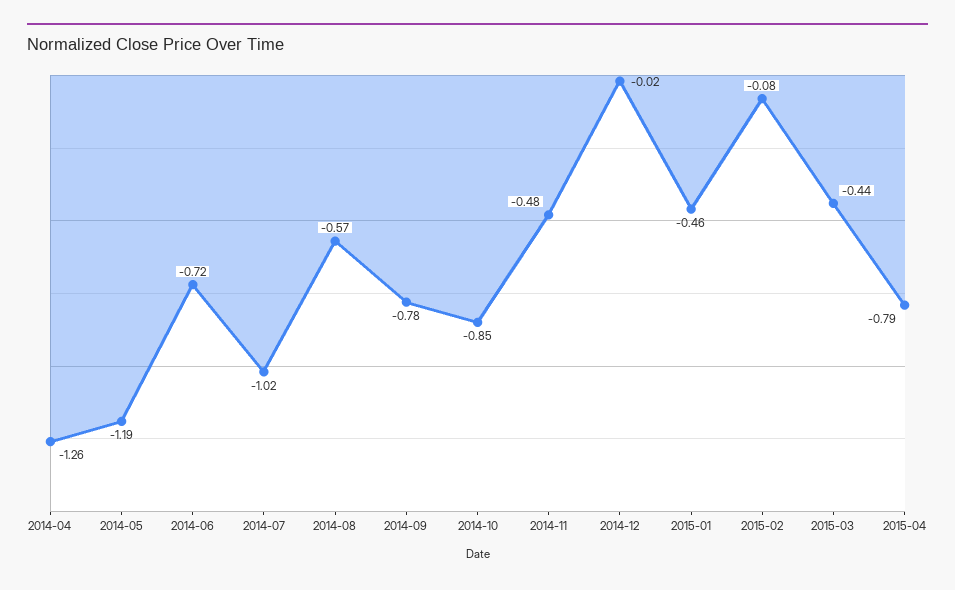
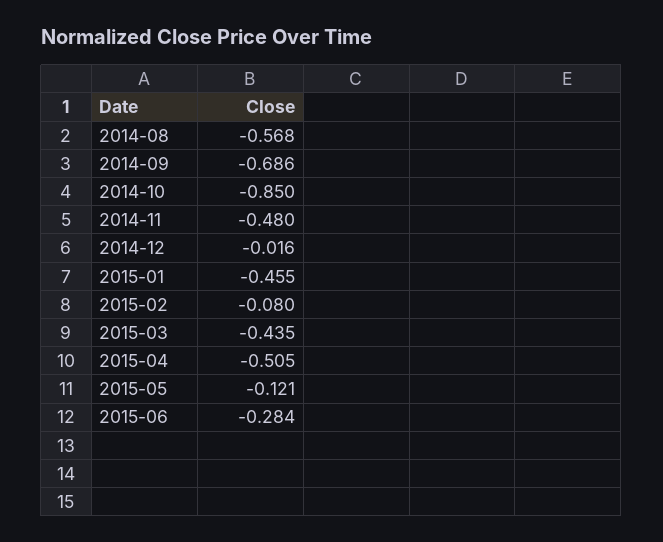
2014-04: -1.26 -> none
2014-05: -1.19 -> none
2014-06: -0.72 -> none
2014-07: -1.02 -> none
2014-09: -0.78 -> -0.686
2015-04: -0.79 -> -0.505
2015-05: none -> -0.121
2015-06: none -> -0.284

